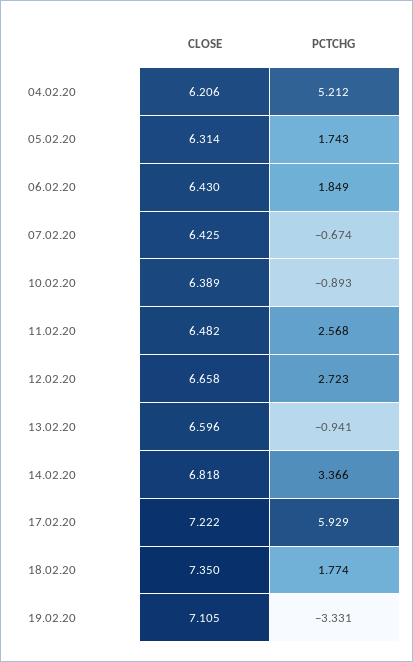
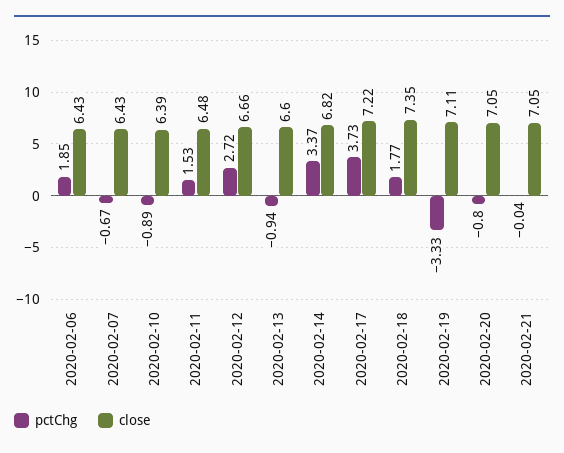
CLOSE, 04.02.20: 6.206 -> none
PCTCHG, 04.02.20: 5.212 -> none
CLOSE, 05.02.20: 6.314 -> none
PCTCHG, 05.02.20: 1.743 -> none
PCTCHG, 11.02.20: 2.568 -> 1.53
PCTCHG, 17.02.20: 5.929 -> 3.73
PCTCHG, 2020-02-20: none -> -0.8
CLOSE, 2020-02-20: none -> 7.05
PCTCHG, 2020-02-21: none -> -0.04
CLOSE, 2020-02-21: none -> 7.05

